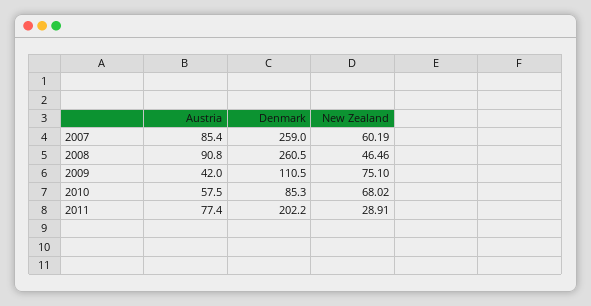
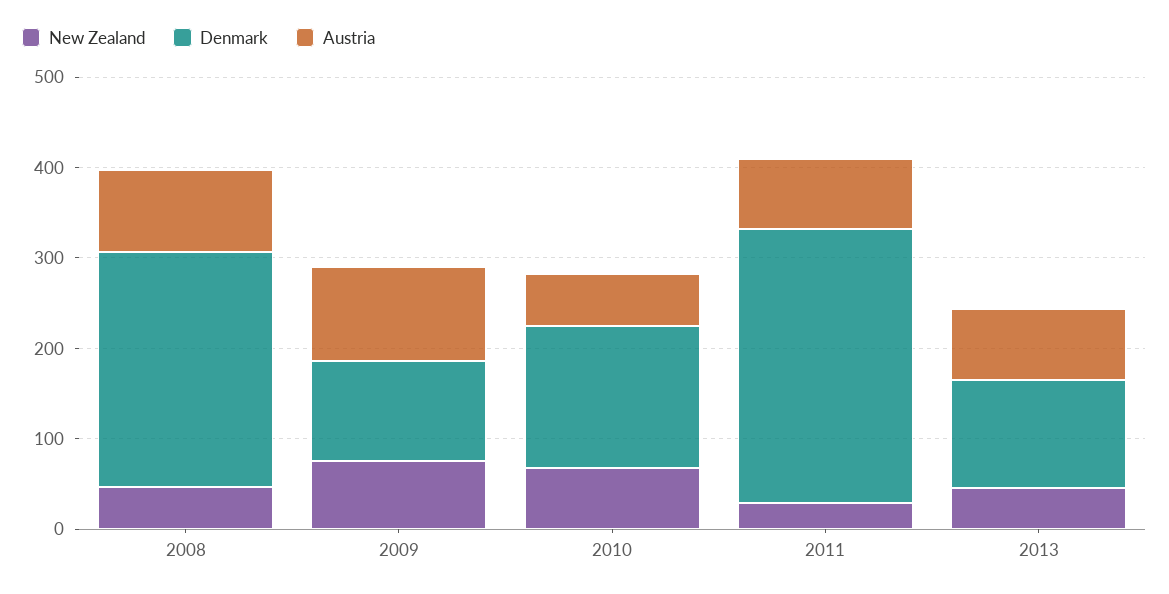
Austria, 2007: 85.4 -> none
Denmark, 2007: 259 -> none
New Zealand, 2007: 60.19 -> none
Austria, 2009: 42 -> 100
Denmark, 2010: 85.3 -> 160
Denmark, 2011: 202.2 -> 300
New Zealand, 2013: none -> 40
Denmark, 2013: none -> 120
Austria, 2013: none -> 80

